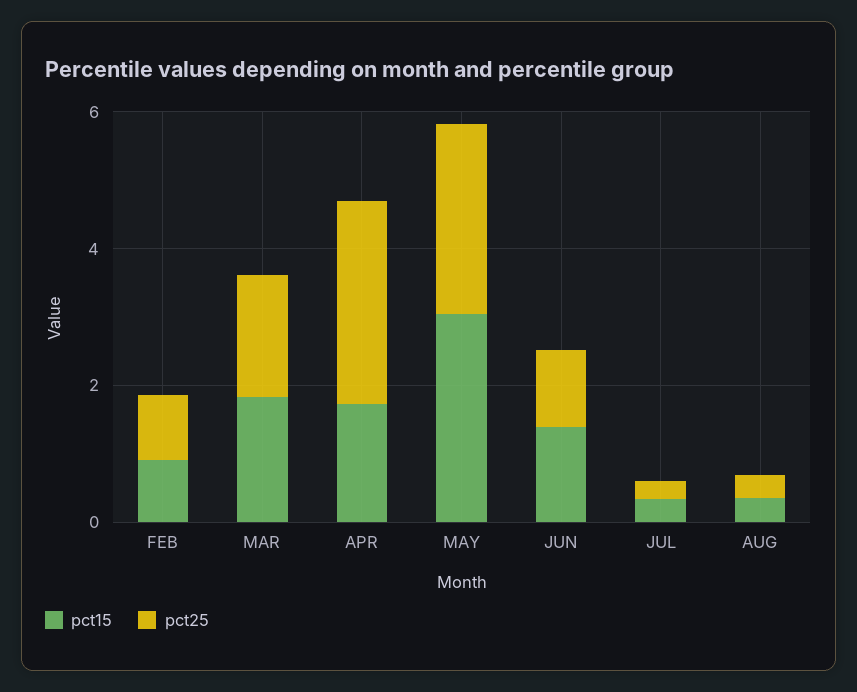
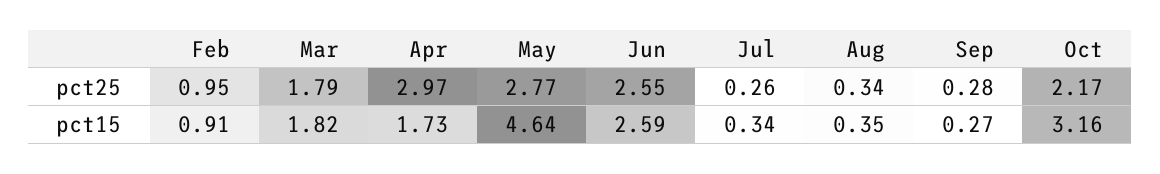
pct15, MAY: 3 -> 4.64
pct15, JUN: 1.5 -> 2.59
pct25, JUN: 1 -> 2.55
pct25, Sep: none -> 0.28
pct25, Oct: none -> 2.17
pct15, Sep: none -> 0.27
pct15, Oct: none -> 3.16

